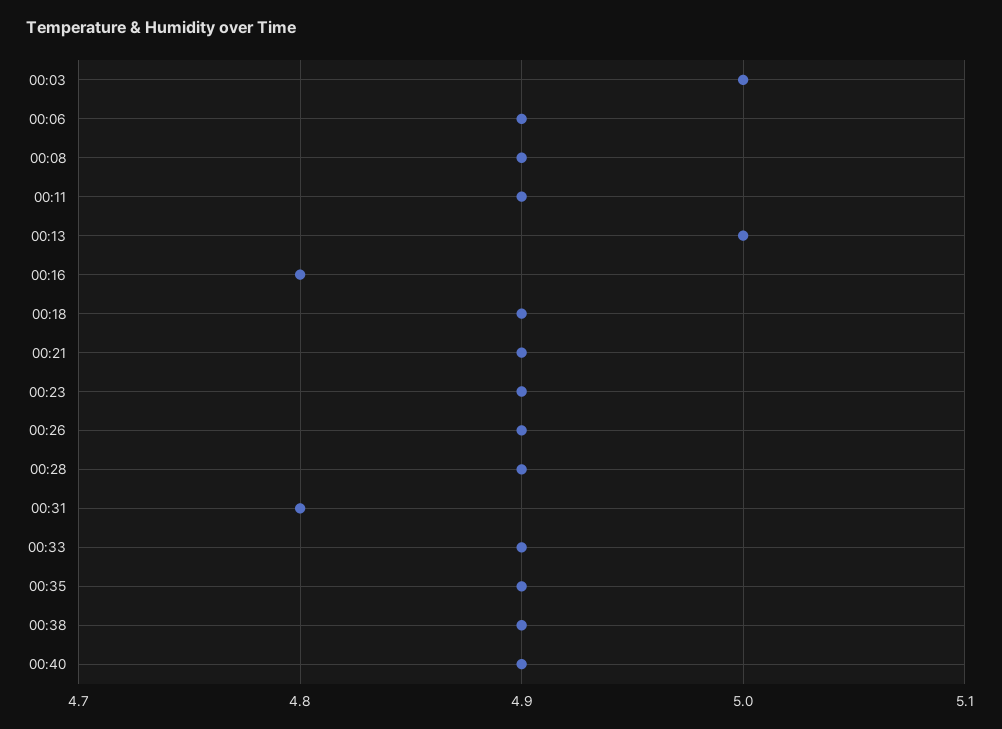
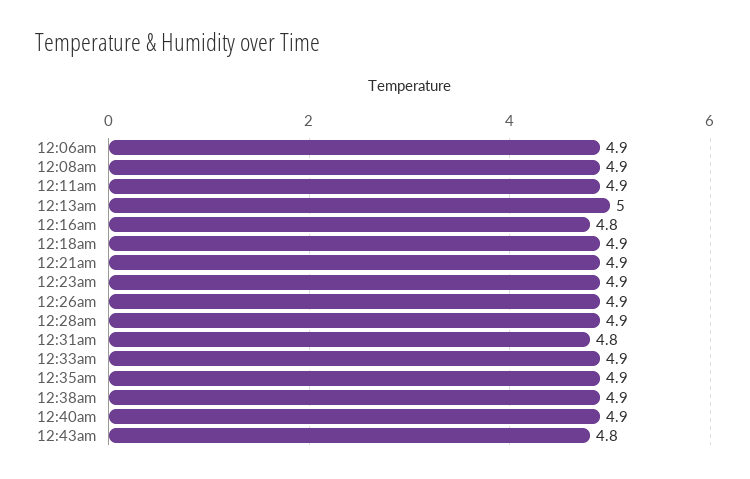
00:03: 5 -> none
12:43am: none -> 4.8

